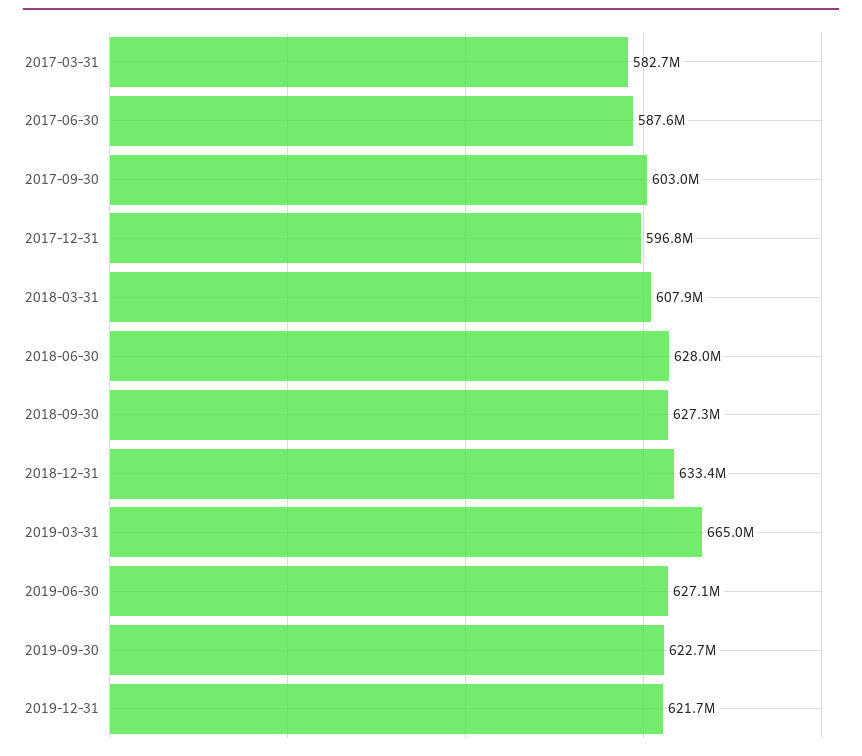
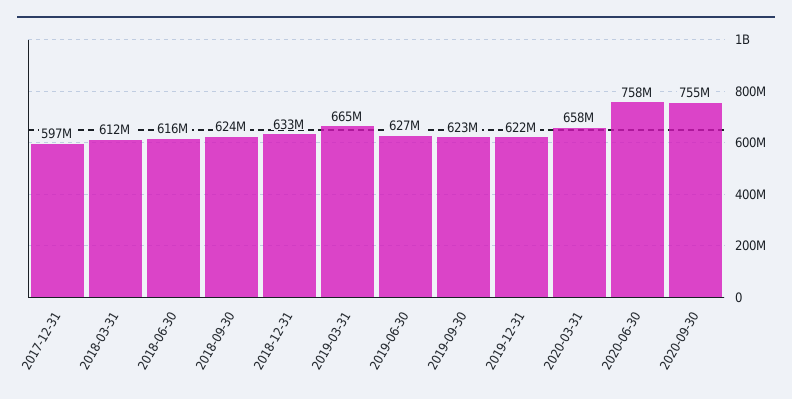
2017-03-31: 582700000 -> none
2017-06-30: 587600000 -> none
2017-09-30: 603000000 -> none
2018-03-31: 607900000 -> 612000000
2018-06-30: 628000000 -> 616000000
2018-09-30: 627300000 -> 624000000
2020-03-31: none -> 658000000
2020-06-30: none -> 758000000
2020-09-30: none -> 755000000

